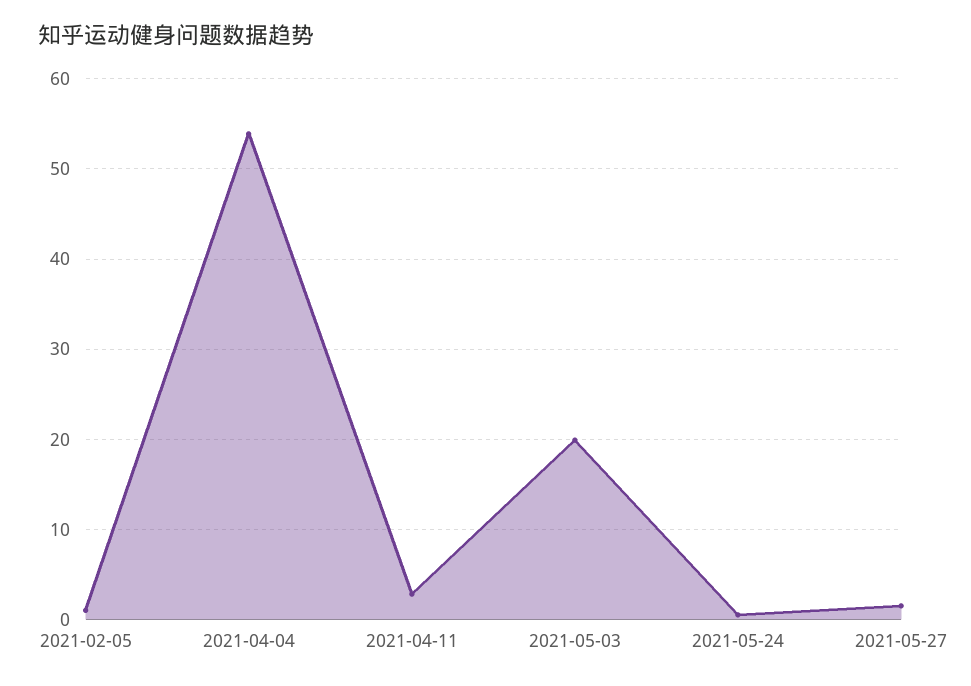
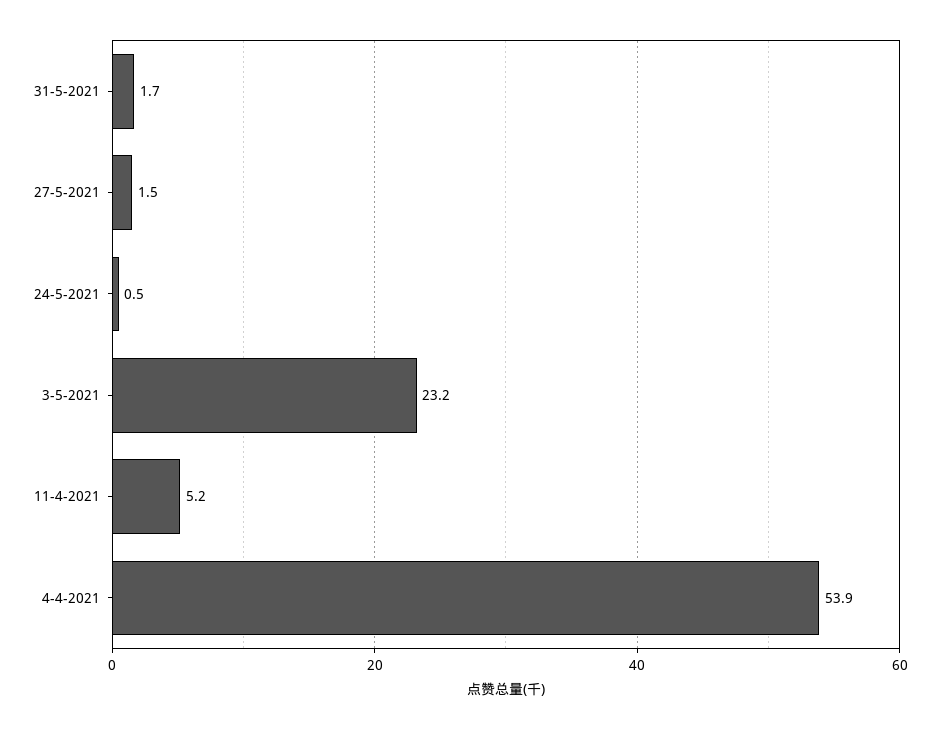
2021-02-05: 1 -> none
2021-04-11: 3 -> 5.2
2021-05-03: 20 -> 23.2
31-5-2021: none -> 1.7

